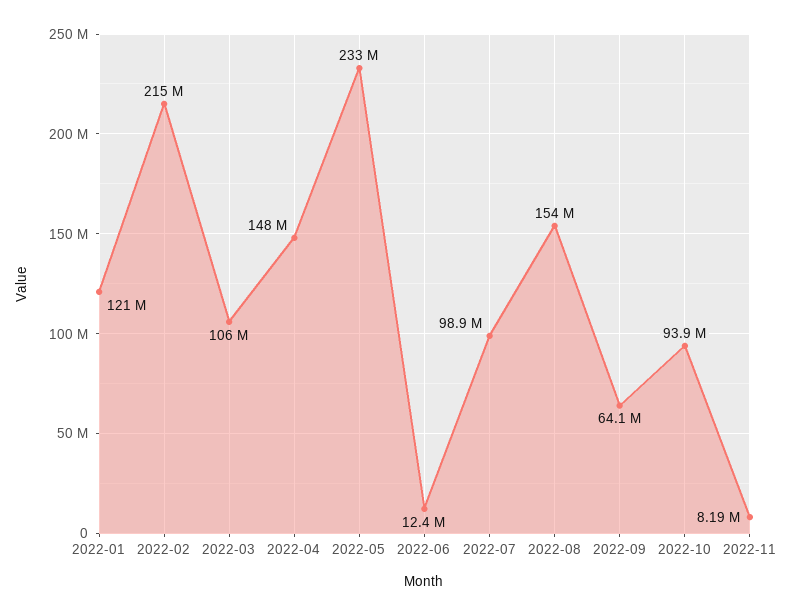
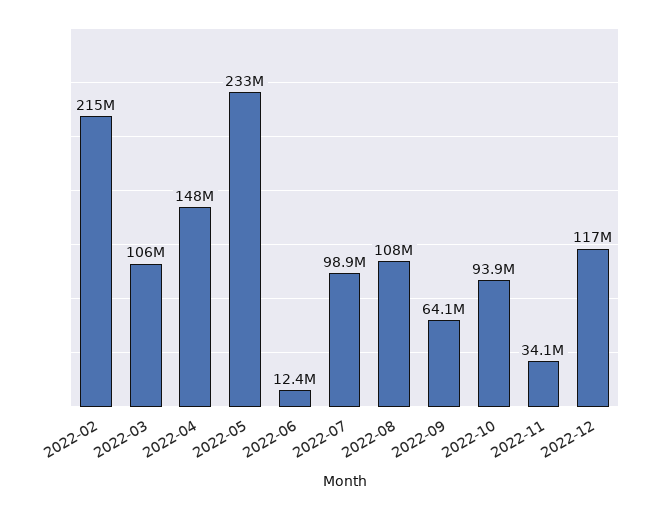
2022-01: 121000000 -> none
2022-08: 154000000 -> 108000000
2022-11: 8190000 -> 34100000
2022-12: none -> 117000000

